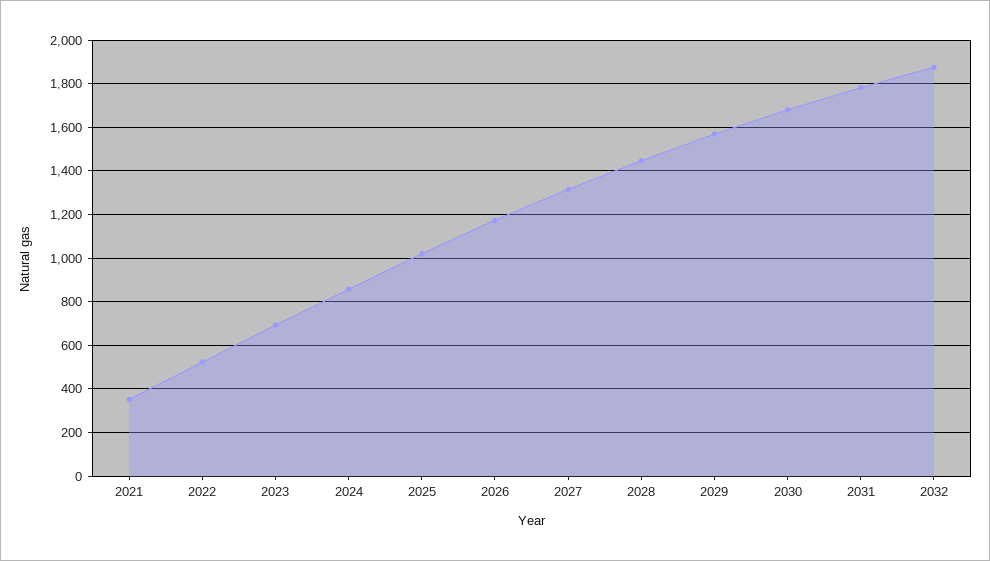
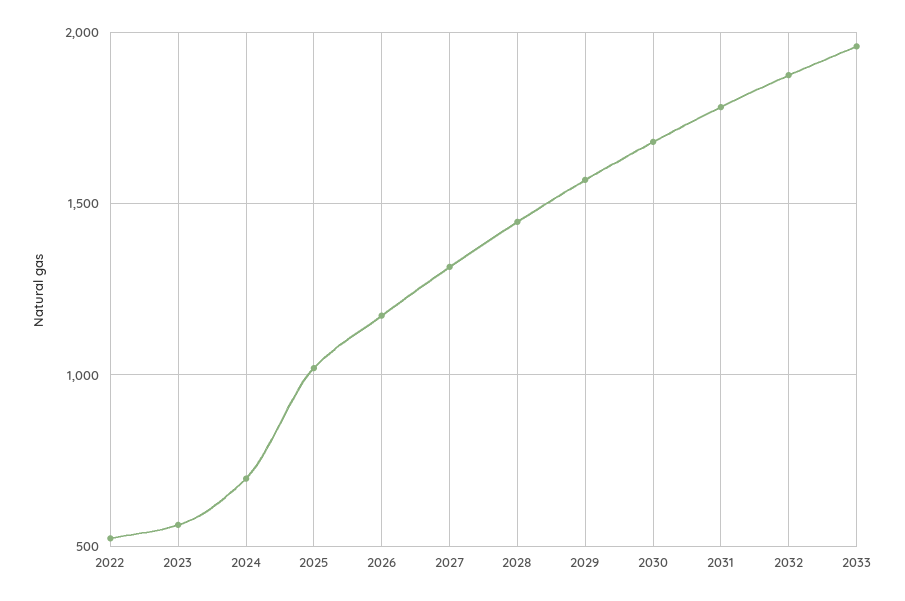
2021: 350 -> none
2023: 700 -> 550
2024: 850 -> 700
2033: none -> 1950

